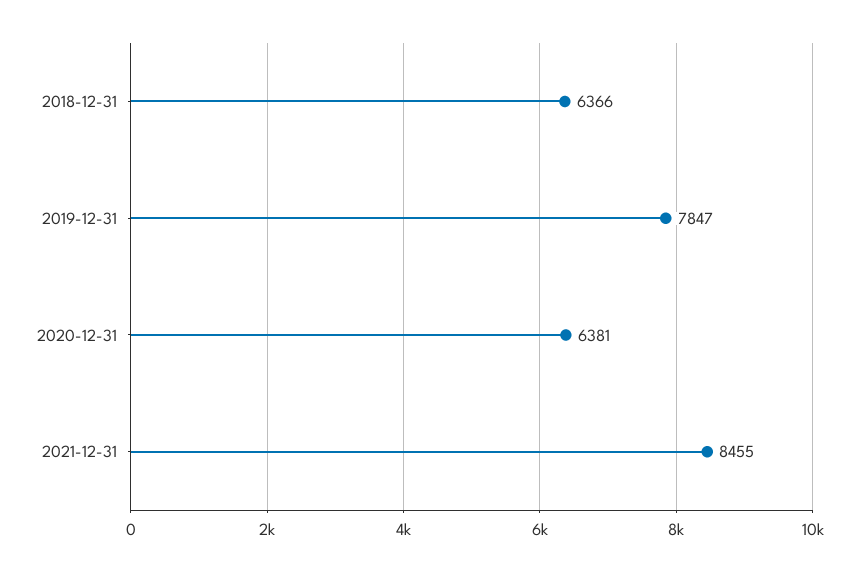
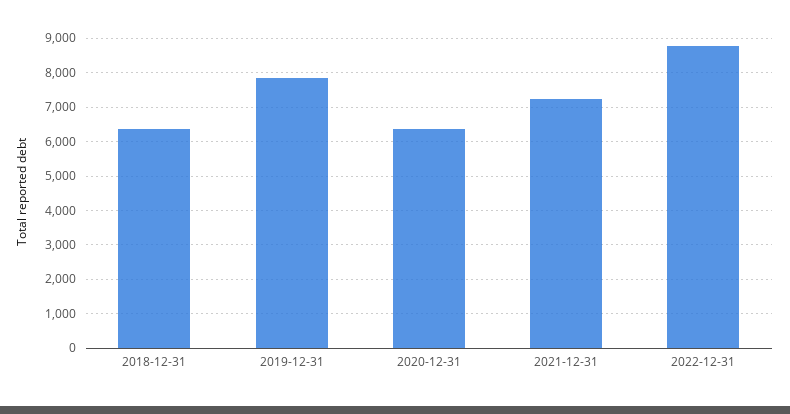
2021-12-31: 8455 -> 7200
2022-12-31: none -> 8800

